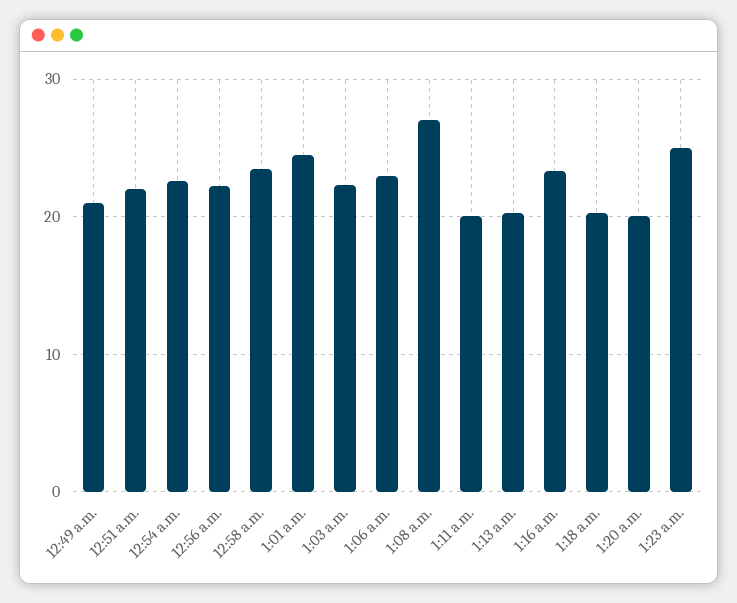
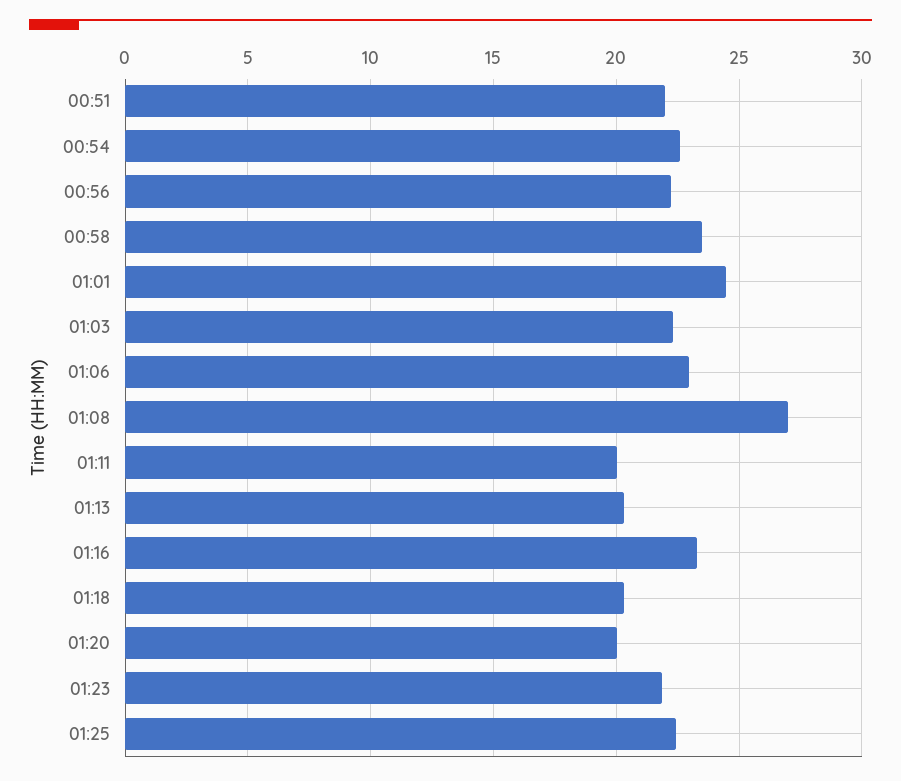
12:49 a.m.: 21 -> none
1:23 a.m.: 25 -> 22
01:25: none -> 22.5

